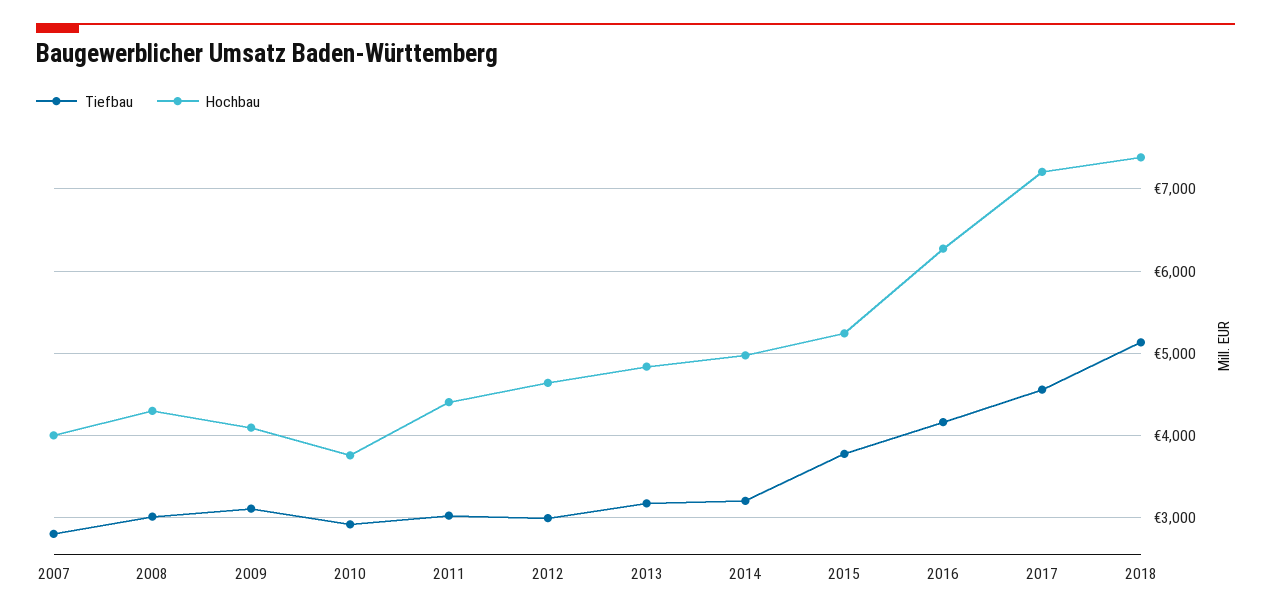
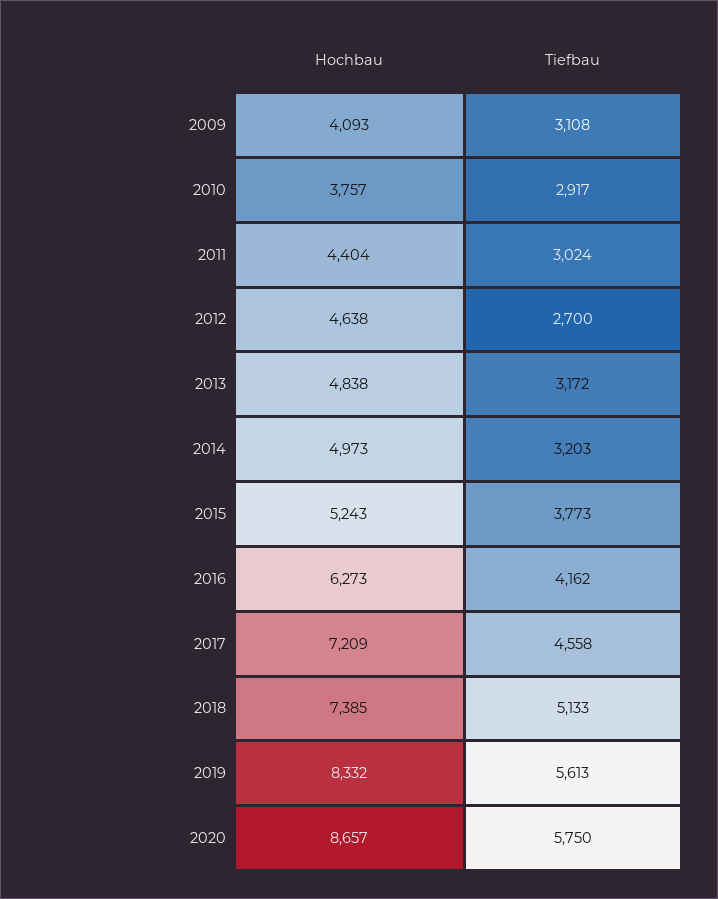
Tiefbau, 2007: 2800 -> none
Hochbau, 2007: 4000 -> none
Tiefbau, 2008: 3000 -> none
Hochbau, 2008: 4300 -> none
Tiefbau, 2012: 3000 -> 2700
Hochbau, 2019: none -> 8332
Tiefbau, 2019: none -> 5613
Hochbau, 2020: none -> 8657
Tiefbau, 2020: none -> 5750

